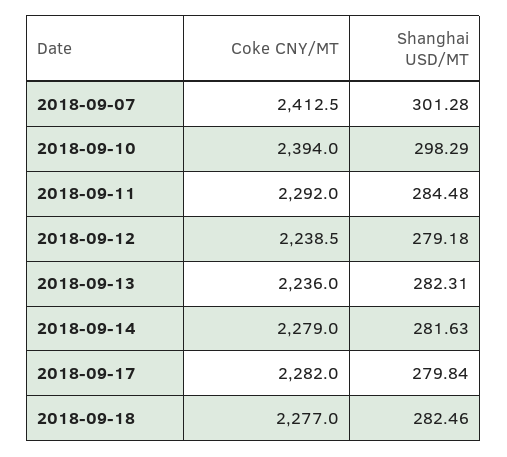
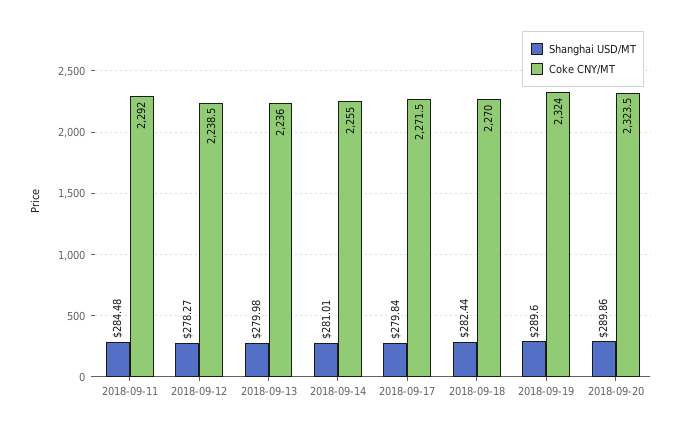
Coke CNY/MT, 2018-09-07: 2412.5 -> none
Shanghai USD/MT, 2018-09-07: 301.28 -> none
Coke CNY/MT, 2018-09-10: 2394 -> none
Shanghai USD/MT, 2018-09-10: 298.29 -> none
Shanghai USD/MT, 2018-09-12: 279.18 -> 278.27
Shanghai USD/MT, 2018-09-13: 282.31 -> 279.98
Coke CNY/MT, 2018-09-14: 2279 -> 2255
Shanghai USD/MT, 2018-09-14: 281.63 -> 281.01
Coke CNY/MT, 2018-09-17: 2282 -> 2271.5
Coke CNY/MT, 2018-09-18: 2277 -> 2270
Shanghai USD/MT, 2018-09-18: 282.46 -> 282.44
Shanghai USD/MT, 2018-09-19: none -> 289.6
Coke CNY/MT, 2018-09-19: none -> 2324
Shanghai USD/MT, 2018-09-20: none -> 289.86
Coke CNY/MT, 2018-09-20: none -> 2323.5

